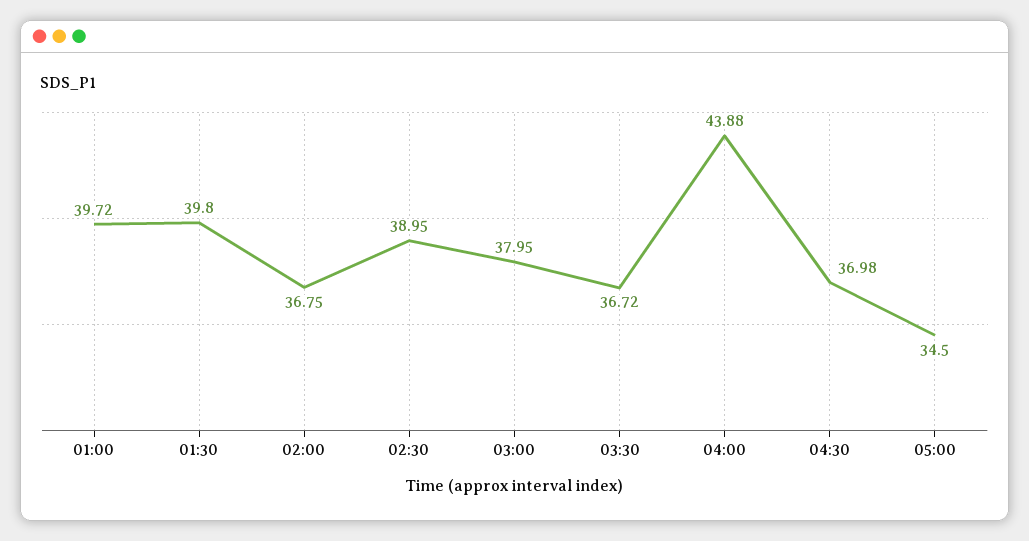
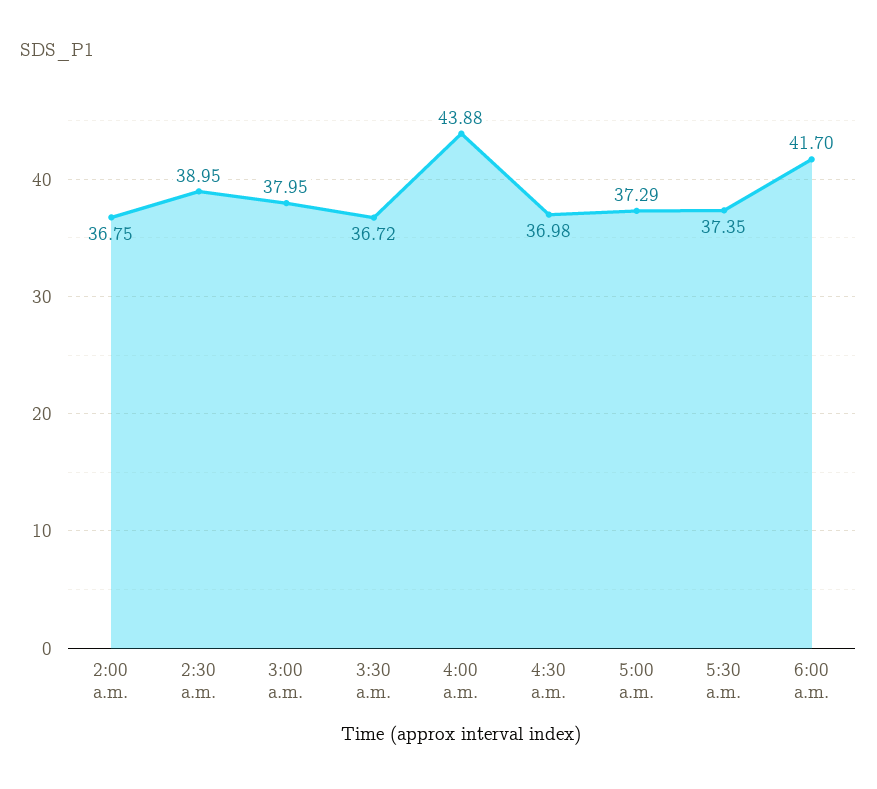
01:00: 39.72 -> none
01:30: 39.8 -> none
05:00: 34.5 -> 37.29
5:30 a.m.: none -> 37.35
6:00 a.m.: none -> 41.7

